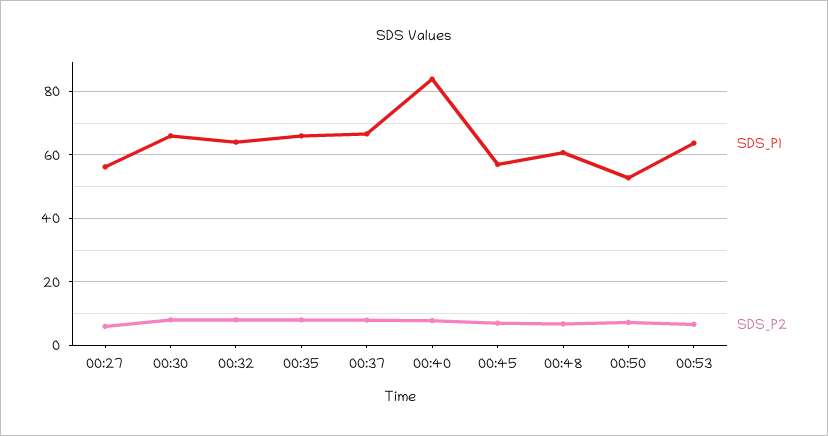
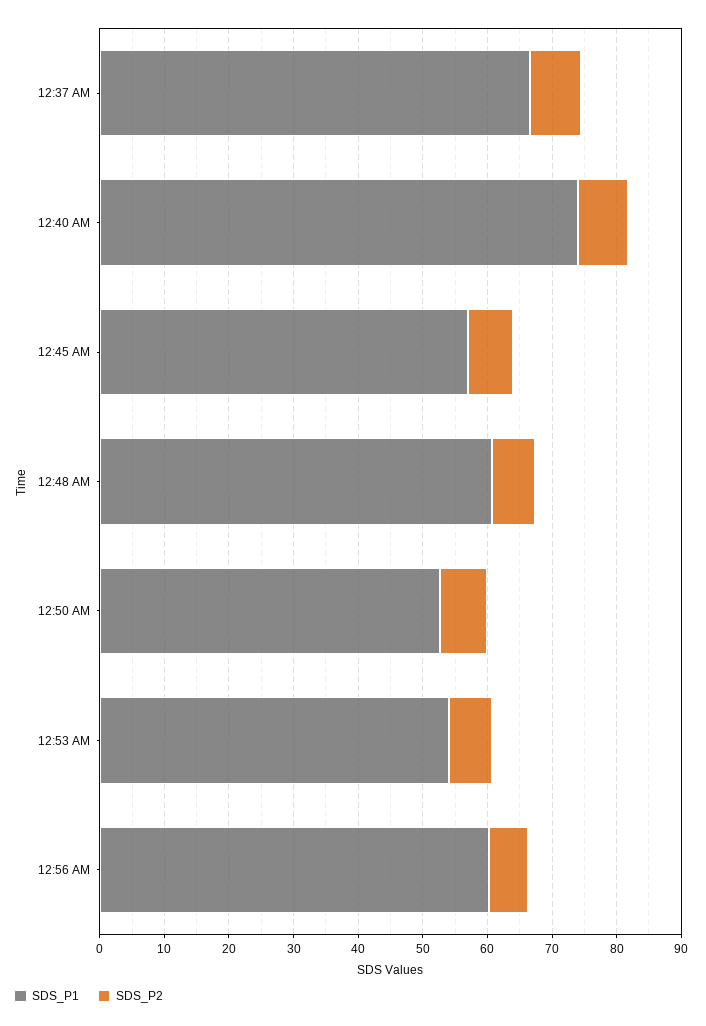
SDS_P1, 00:27: 56 -> none
SDS_P2, 00:27: 6 -> none
SDS_P1, 00:30: 66 -> none
SDS_P2, 00:30: 8 -> none
SDS_P1, 00:32: 64 -> none
SDS_P2, 00:32: 8 -> none
SDS_P1, 00:35: 66 -> none
SDS_P2, 00:35: 8 -> none
SDS_P1, 00:40: 84 -> 74
SDS_P1, 00:53: 64 -> 54
SDS_P1, 12:56 AM: none -> 60
SDS_P2, 12:56 AM: none -> 6

